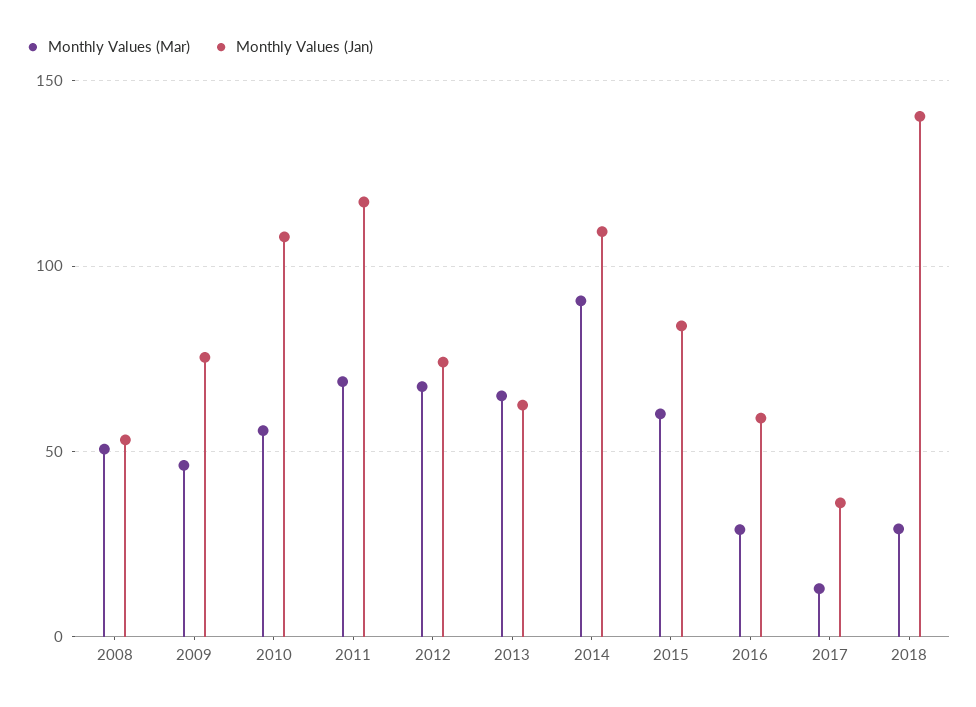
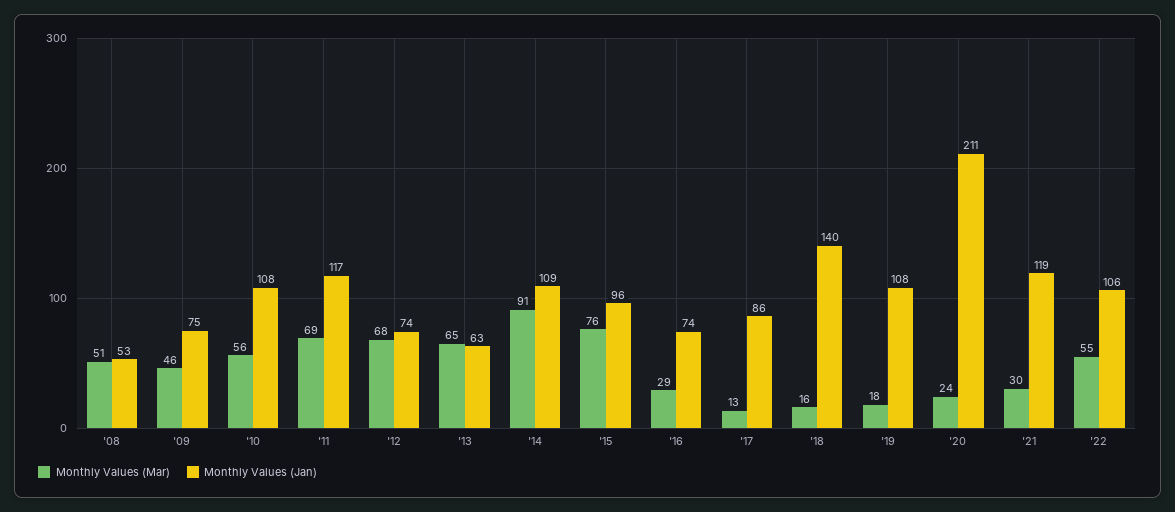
Monthly Values (Mar), 2015: 60 -> 76
Monthly Values (Jan), 2015: 85 -> 96
Monthly Values (Jan), 2016: 60 -> 74
Monthly Values (Jan), 2017: 35 -> 86
Monthly Values (Mar), 2018: 30 -> 16
Monthly Values (Mar), '19: none -> 18
Monthly Values (Jan), '19: none -> 108
Monthly Values (Mar), '20: none -> 24
Monthly Values (Jan), '20: none -> 211
Monthly Values (Mar), '21: none -> 30
Monthly Values (Jan), '21: none -> 119
Monthly Values (Mar), '22: none -> 55
Monthly Values (Jan), '22: none -> 106

